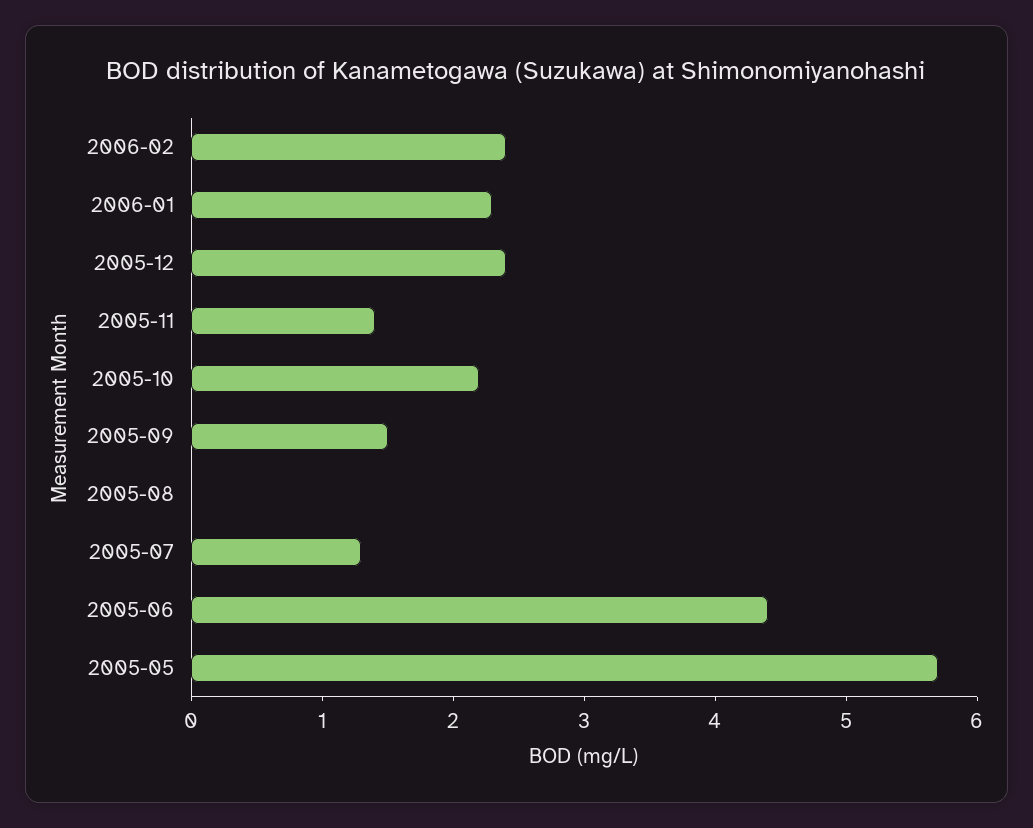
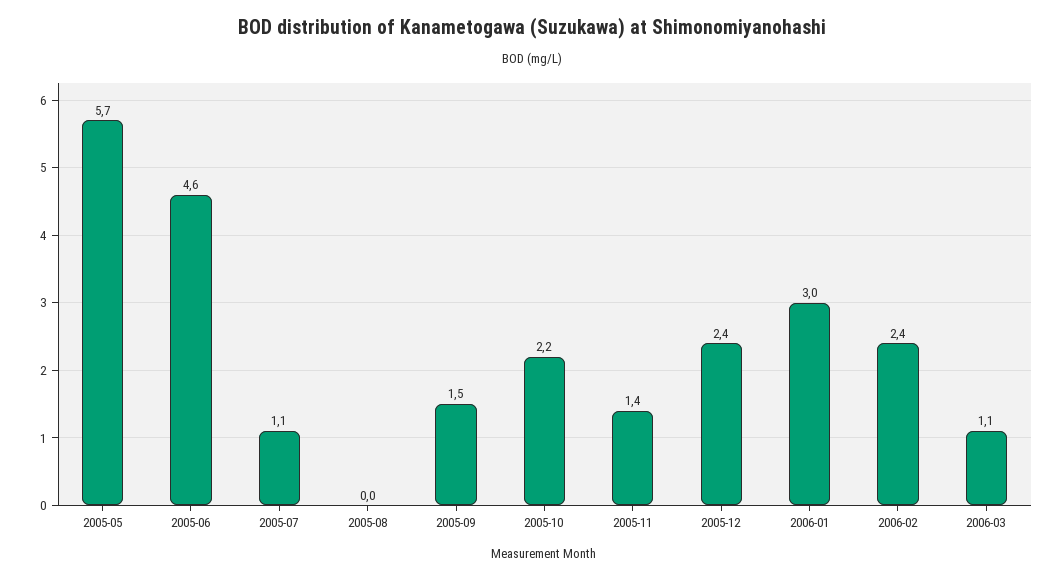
2006-01: 2.3 -> 3
2005-07: 1.3 -> 1.1
2005-06: 4.4 -> 4.6
2006-03: none -> 1.1

